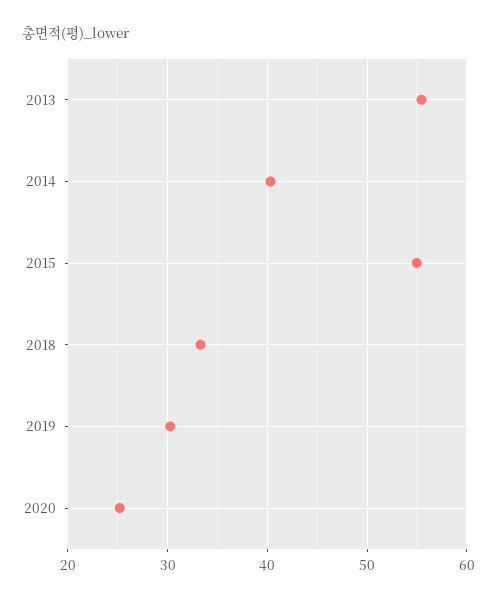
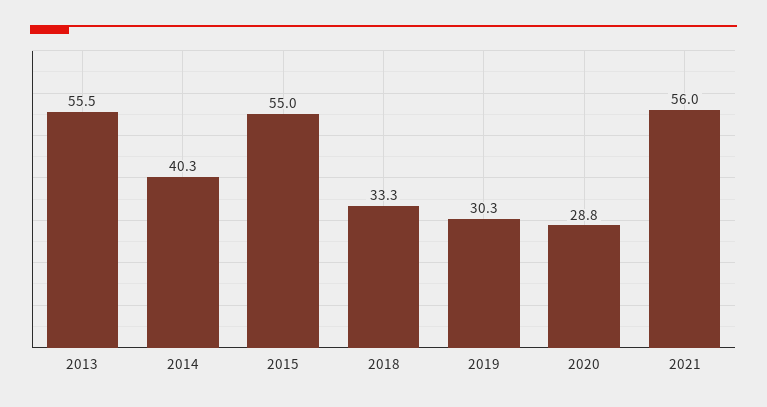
2020: 25 -> 28.8
2021: none -> 56

